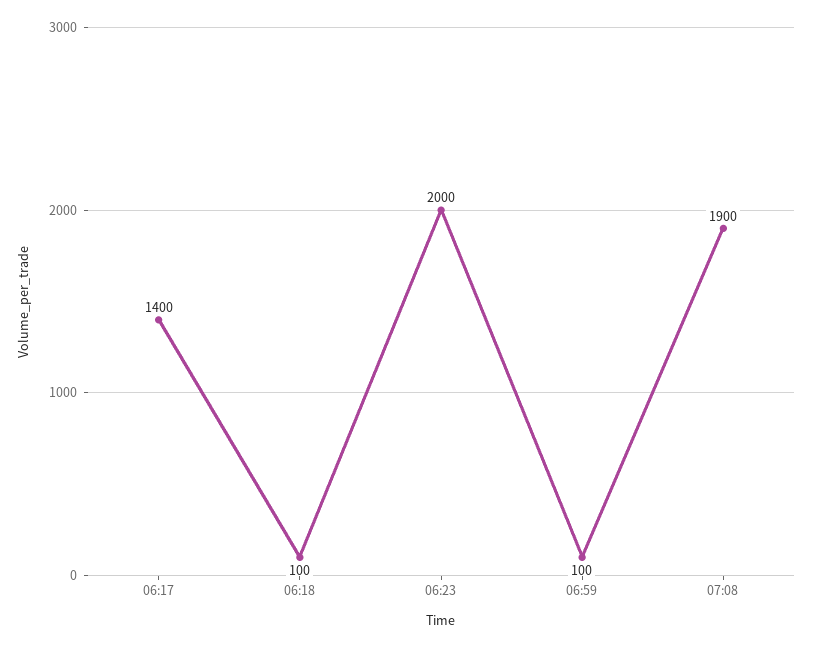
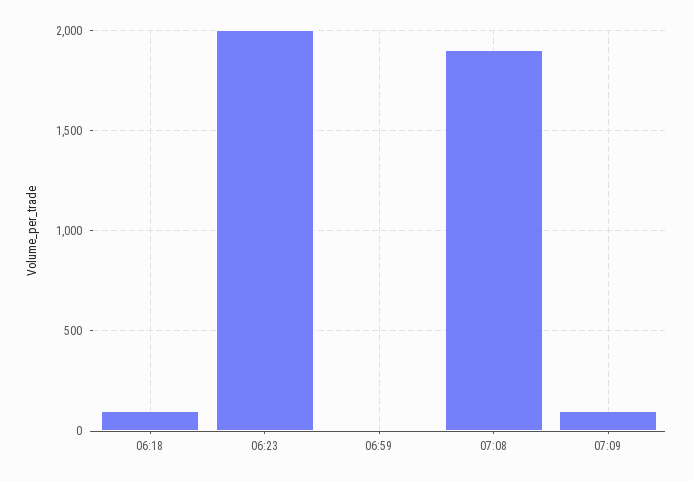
06:17: 1400 -> none
06:59: 100 -> 0
07:09: none -> 100

